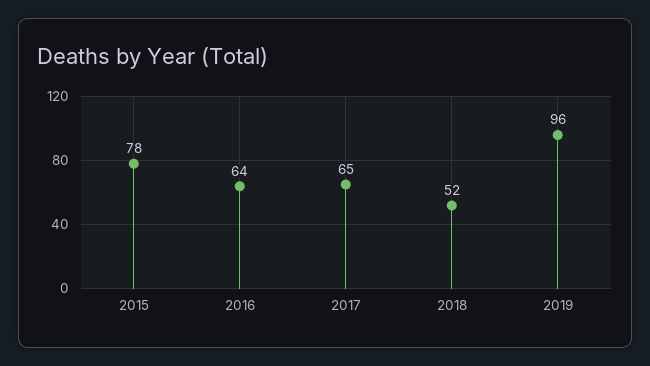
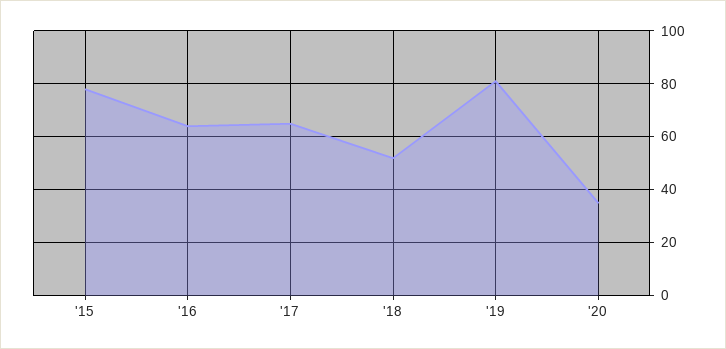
2019: 96 -> 80
'20: none -> 35

